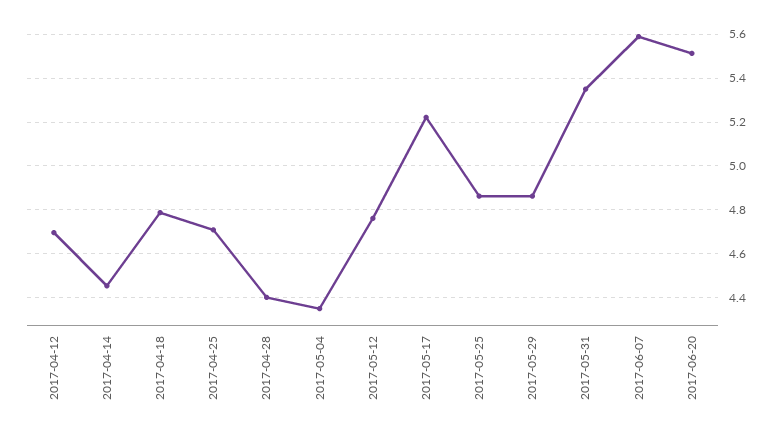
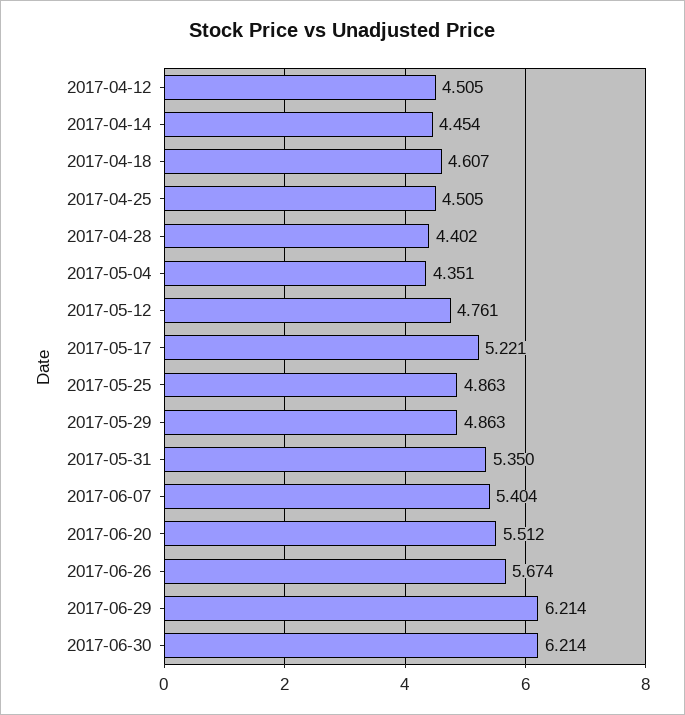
2017-04-12: 4.7 -> 4.505
2017-04-18: 4.8 -> 4.607
2017-04-25: 4.7 -> 4.505
2017-06-07: 5.6 -> 5.404
2017-06-26: none -> 5.674
2017-06-29: none -> 6.214
2017-06-30: none -> 6.214

